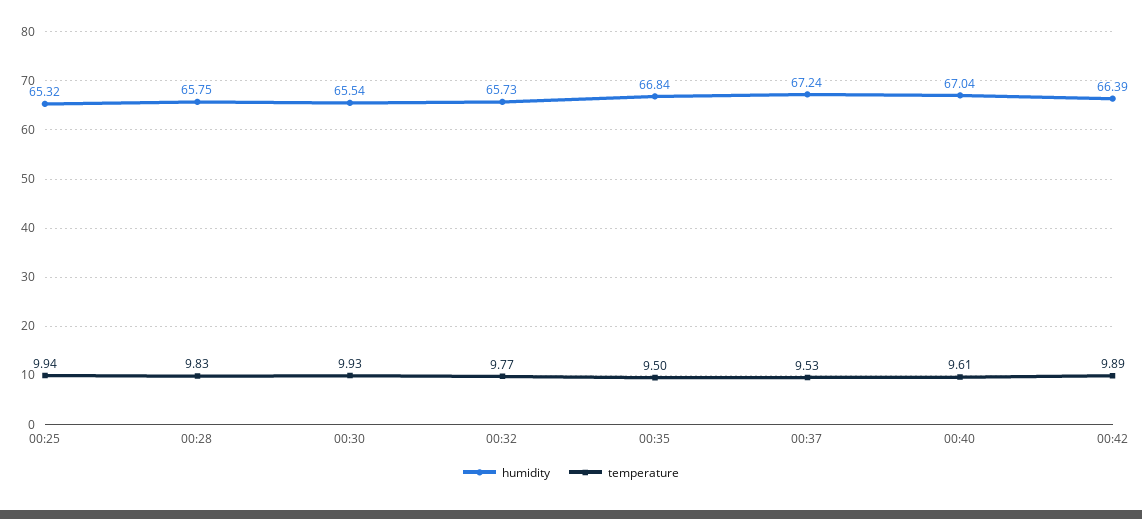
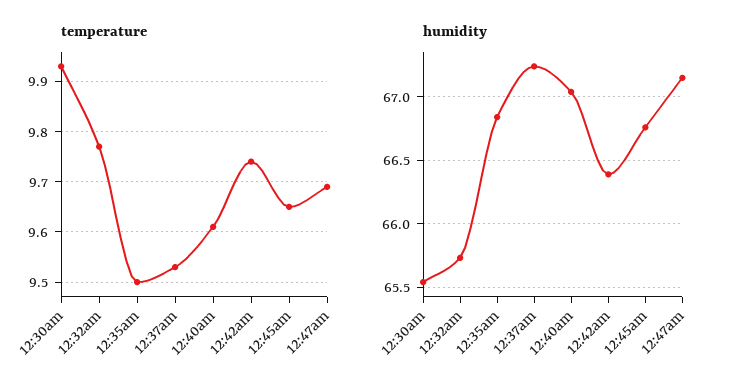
humidity, 00:25: 65.32 -> none
temperature, 00:25: 9.94 -> none
humidity, 00:28: 65.75 -> none
temperature, 00:28: 9.83 -> none
temperature, 00:42: 9.89 -> 9.75
temperature, 12:45am: none -> 9.65
temperature, 12:47am: none -> 9.7
humidity, 12:45am: none -> 66.75
humidity, 12:47am: none -> 67.15

